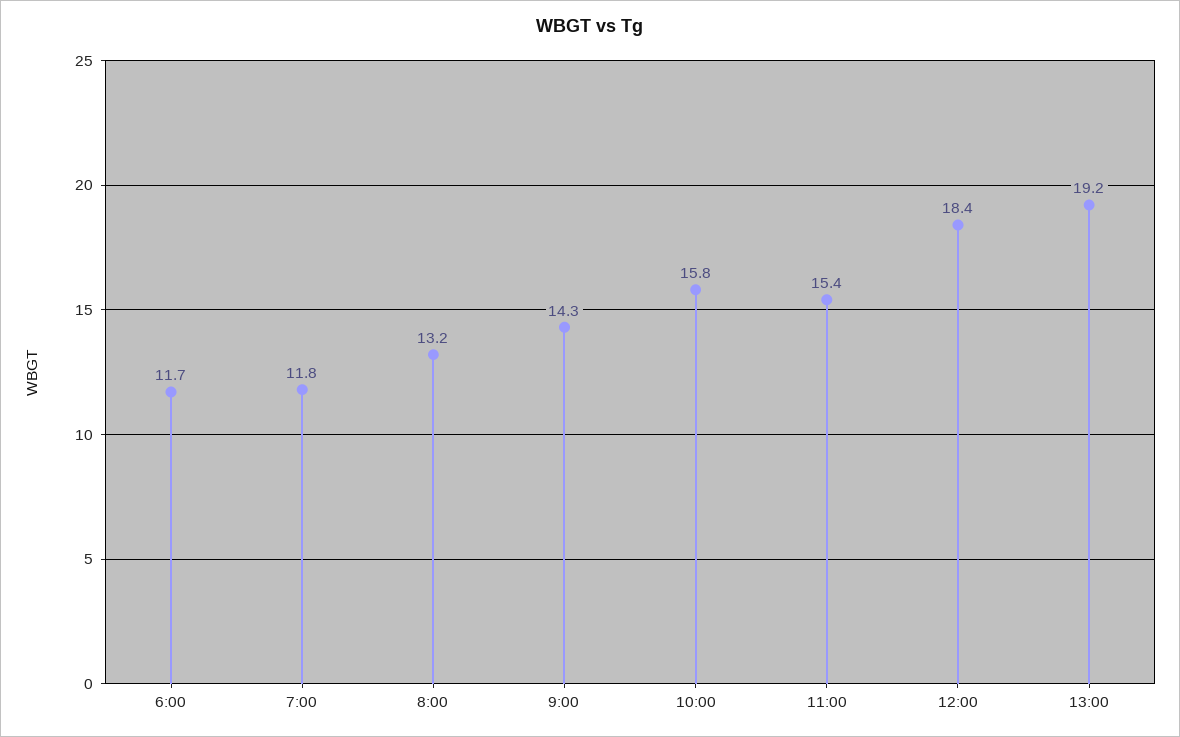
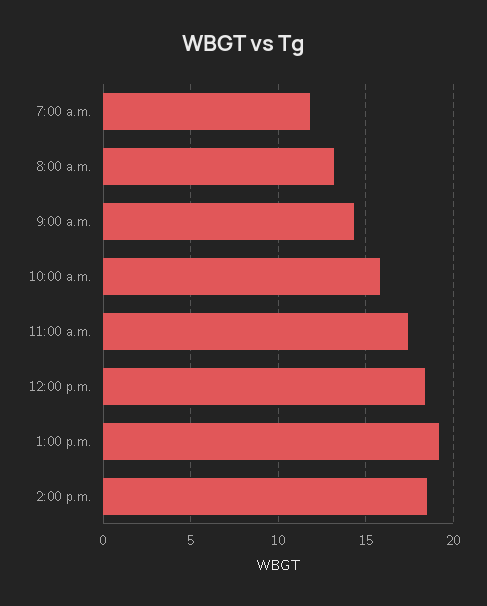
6:00: 11.7 -> none
11:00: 15.4 -> 17.5
2:00 p.m.: none -> 18.5

